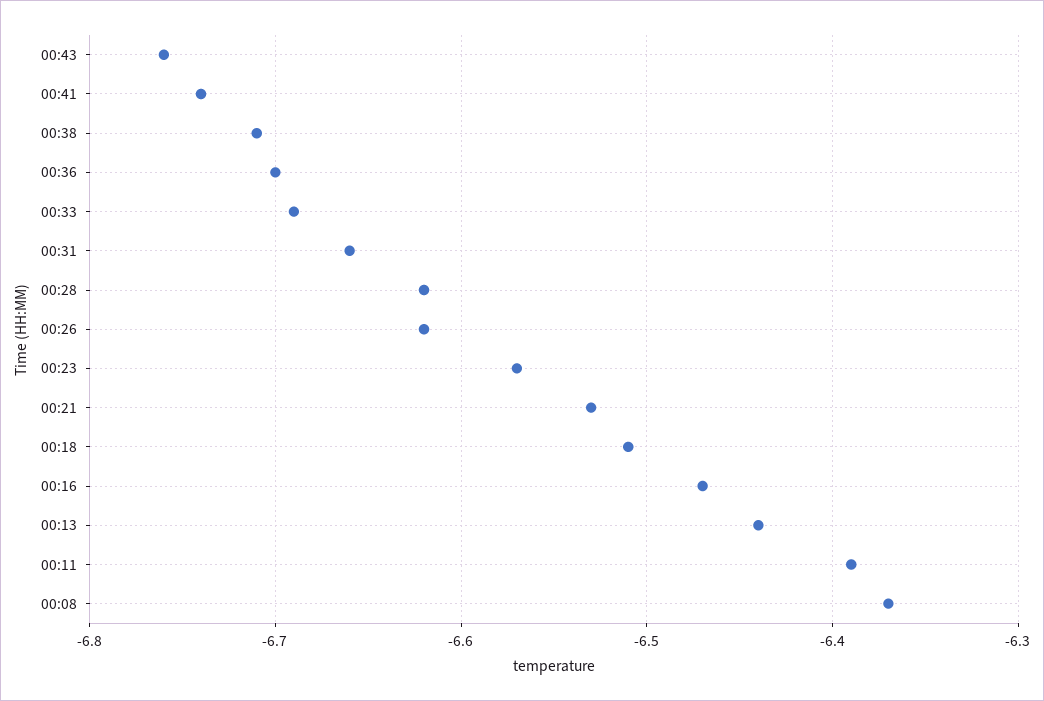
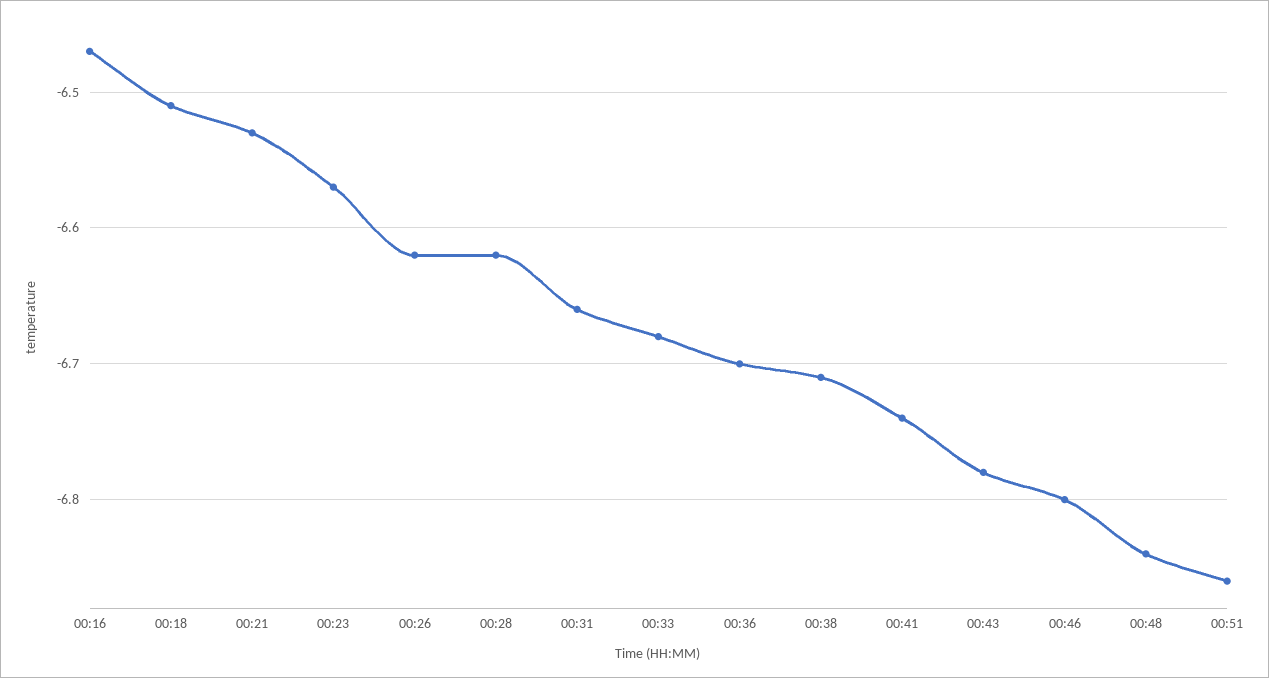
00:43: -6.76 -> -6.78
00:33: -6.69 -> -6.68
00:13: -6.44 -> none
00:11: -6.39 -> none
00:08: -6.37 -> none
00:46: none -> -6.8
00:48: none -> -6.84
00:51: none -> -6.86

